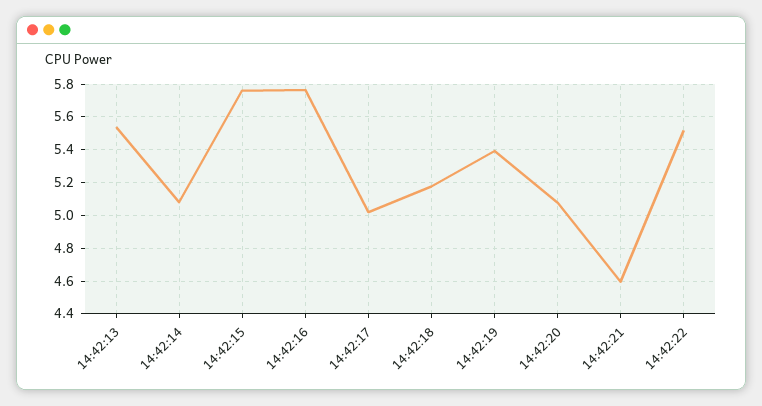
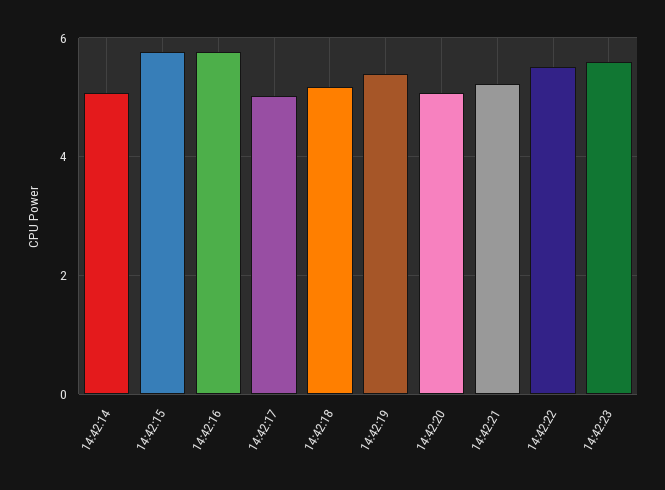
14:42:13: 5.55 -> none
14:42:21: 4.6 -> 5.2
14:42:23: none -> 5.6

